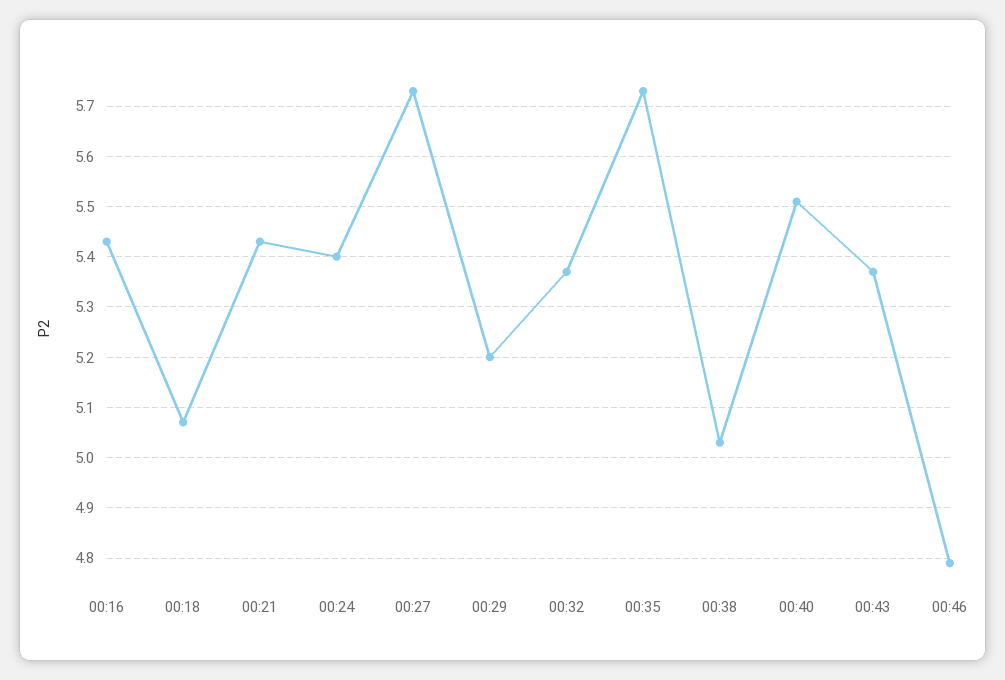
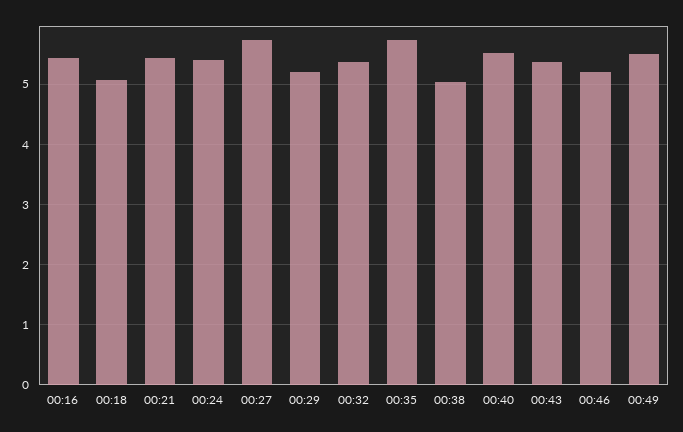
00:46: 4.8 -> 5.2
00:49: none -> 5.5

